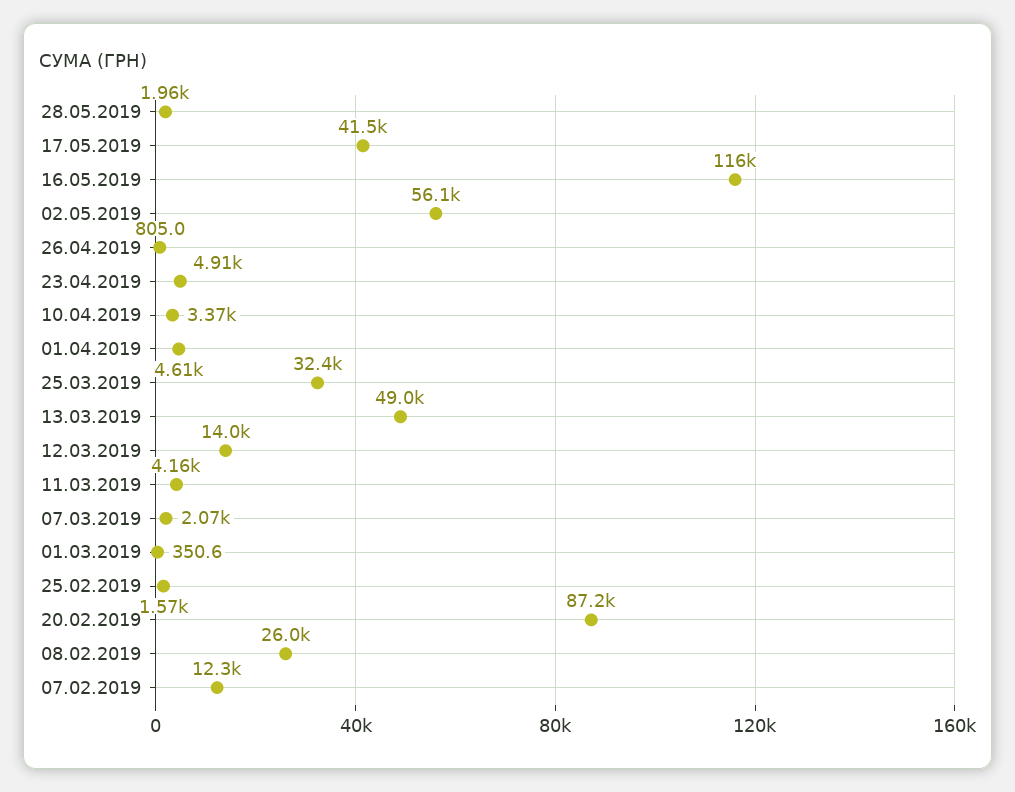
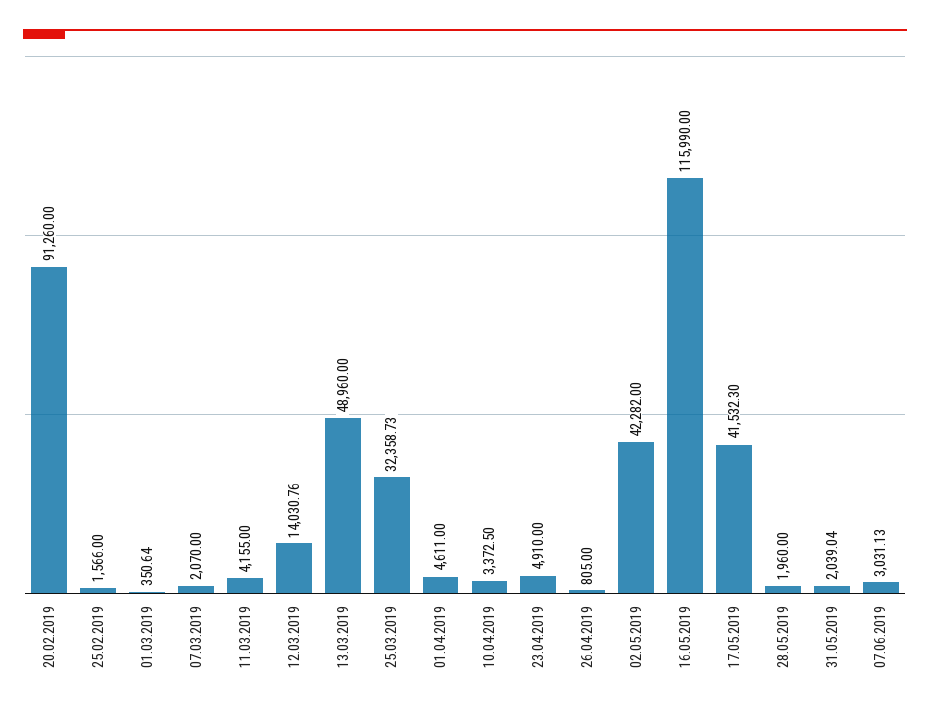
02.05.2019: 56100 -> 42282
20.02.2019: 87200 -> 91260
08.02.2019: 26000 -> none
07.02.2019: 12300 -> none
31.05.2019: none -> 2039.04
07.06.2019: none -> 3031.13

